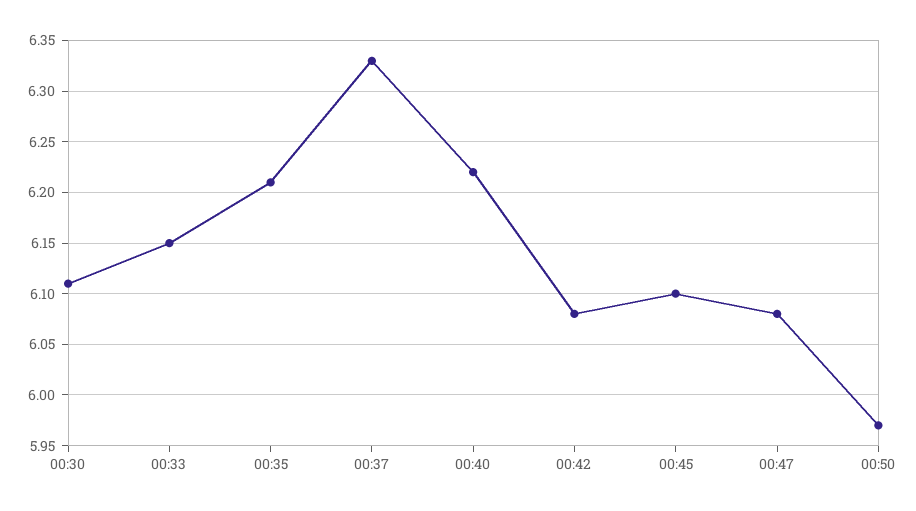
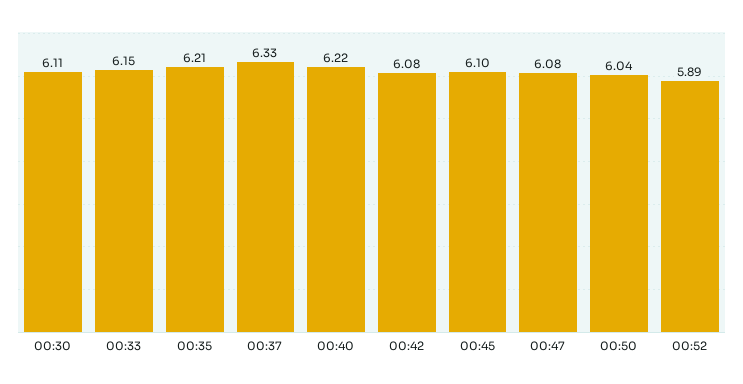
00:50: 5.97 -> 6.04
00:52: none -> 5.89

